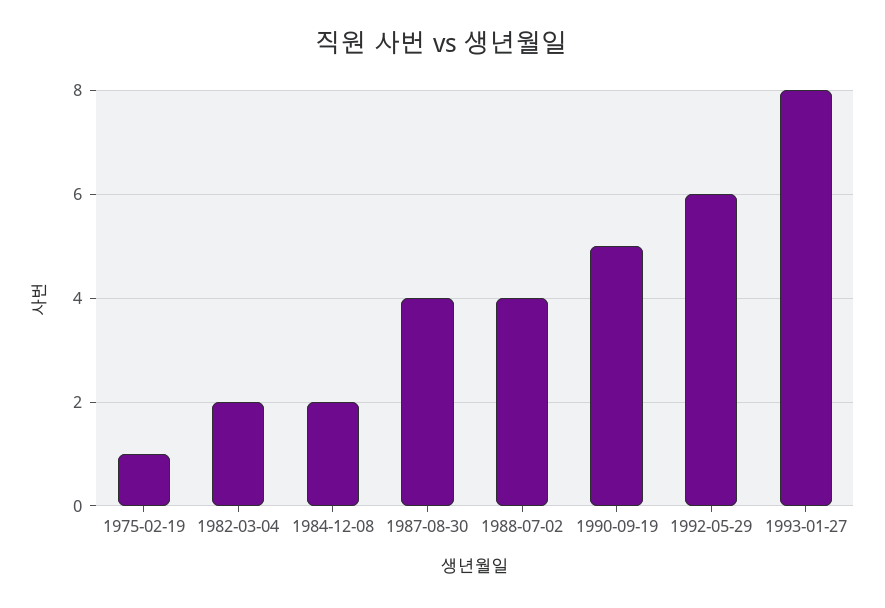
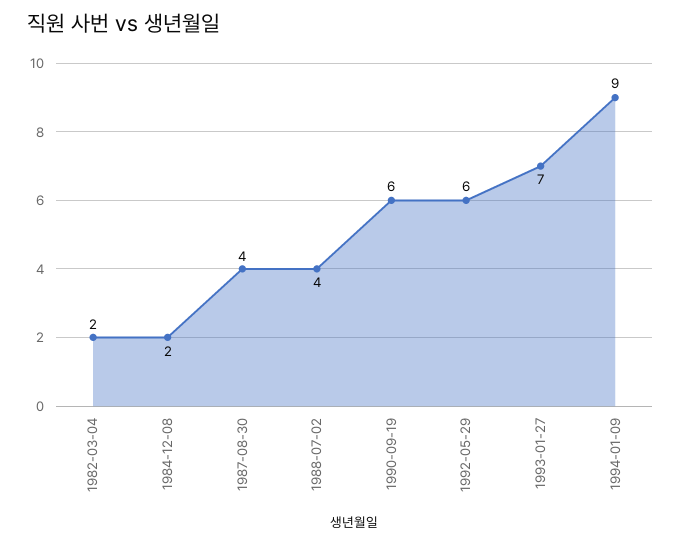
1975-02-19: 1 -> none
1990-09-19: 5 -> 6
1993-01-27: 8 -> 7
1994-01-09: none -> 9

